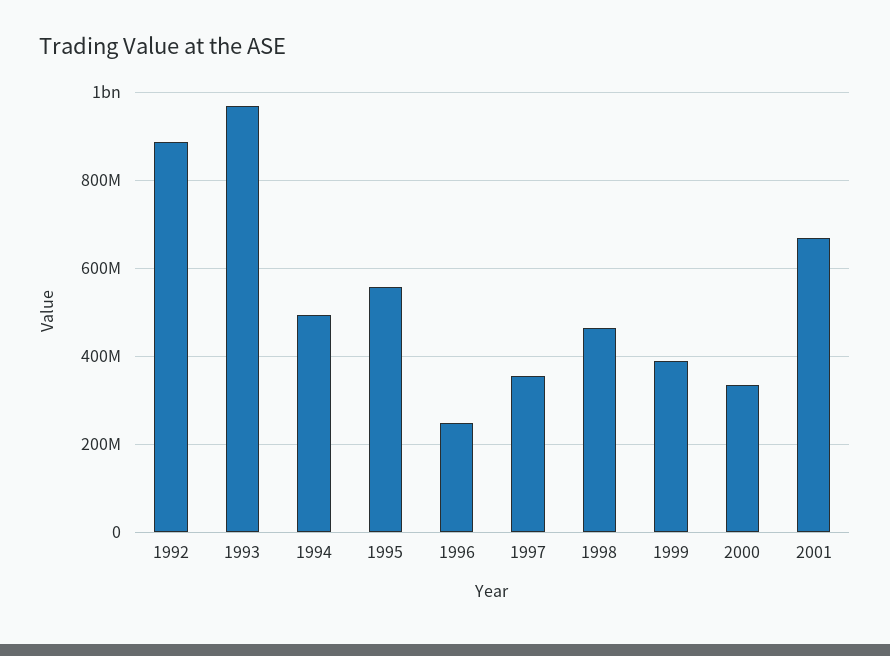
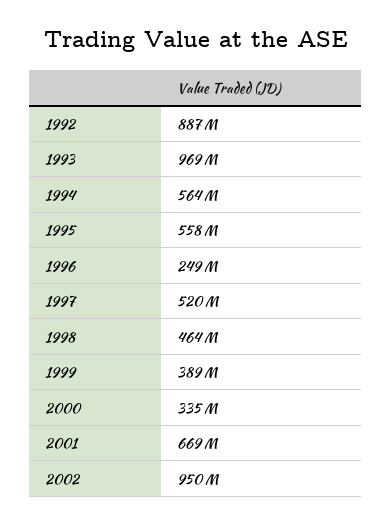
1994: 500000000 -> 564000000
1997: 360000000 -> 520000000
2002: none -> 950000000

